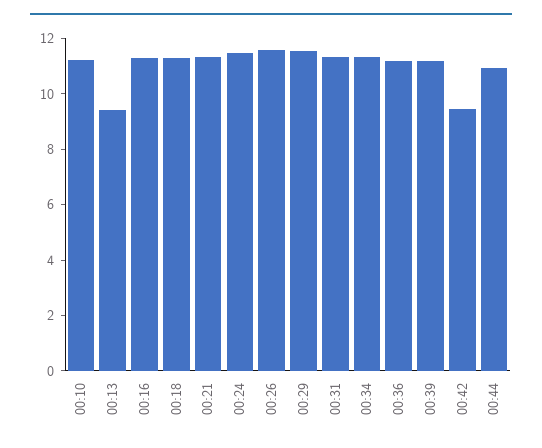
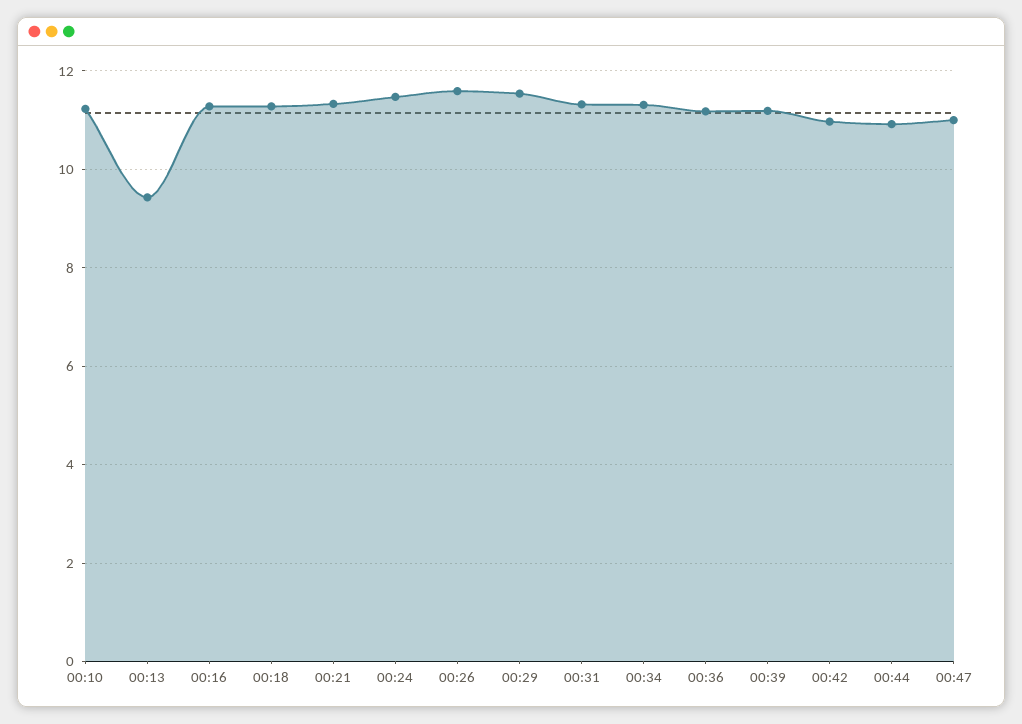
00:42: 9.5 -> 11
00:47: none -> 11

